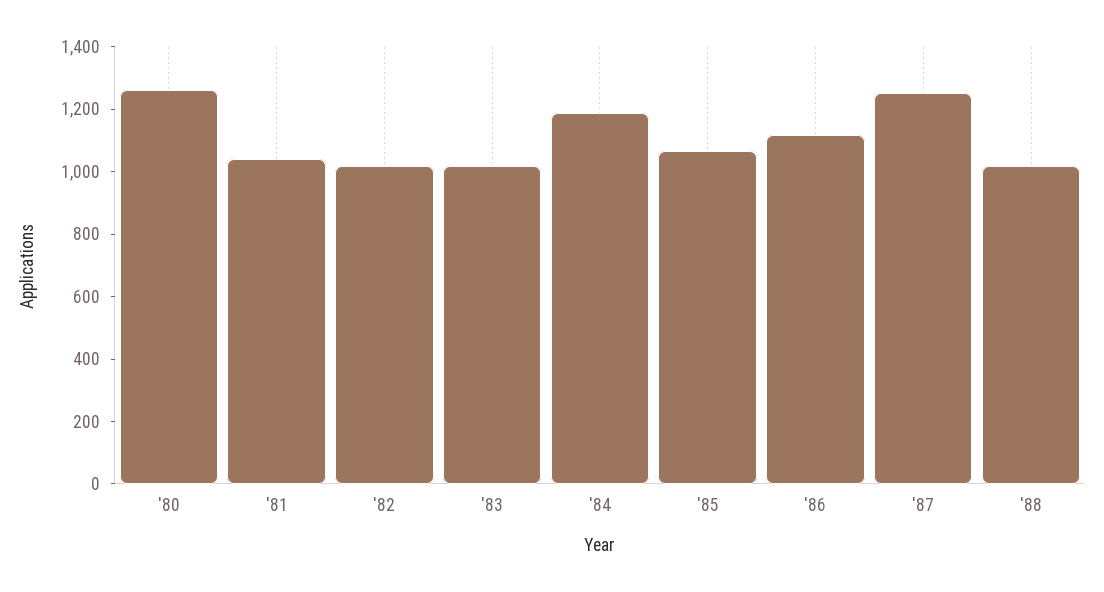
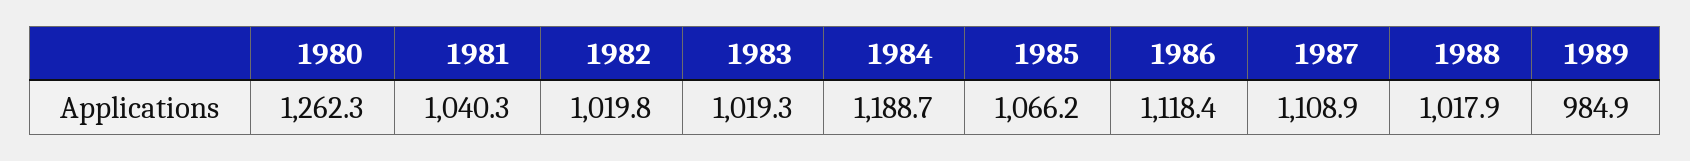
'87: 1250 -> 1108.9
1989: none -> 984.9

